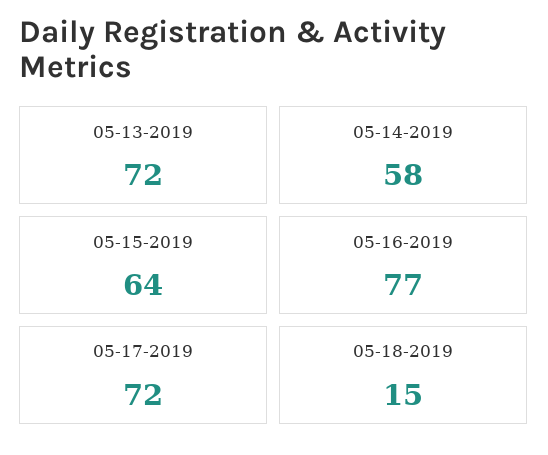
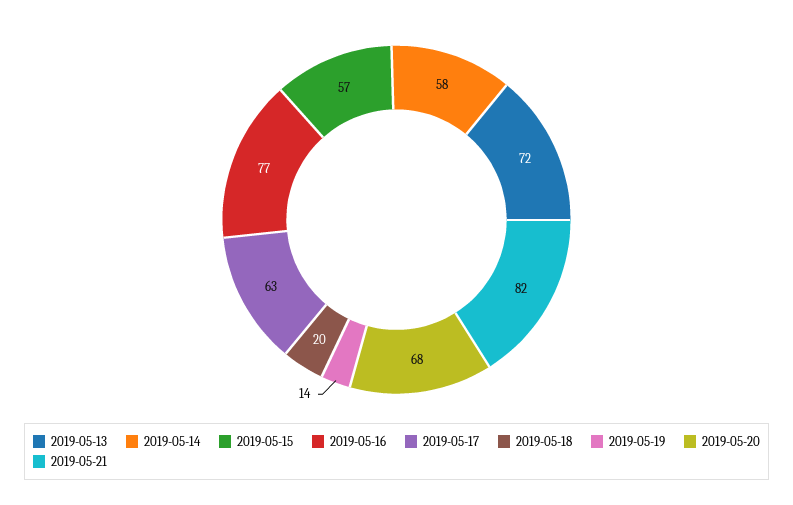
05-15-2019: 64 -> 57
05-17-2019: 72 -> 63
05-18-2019: 15 -> 20
2019-05-19: none -> 14
2019-05-20: none -> 68
2019-05-21: none -> 82

